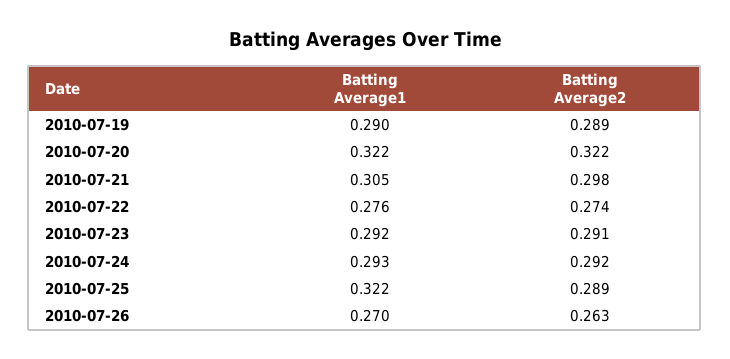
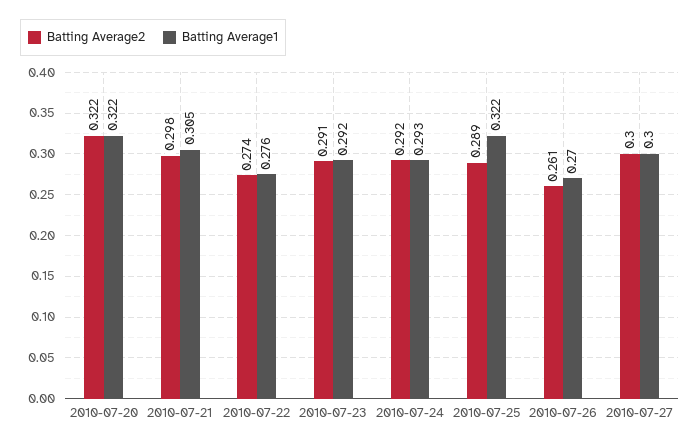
Batting Average1, 2010-07-19: 0.29 -> none
Batting Average2, 2010-07-19: 0.289 -> none
Batting Average2, 2010-07-26: 0.263 -> 0.261
Batting Average2, 2010-07-27: none -> 0.3
Batting Average1, 2010-07-27: none -> 0.3

